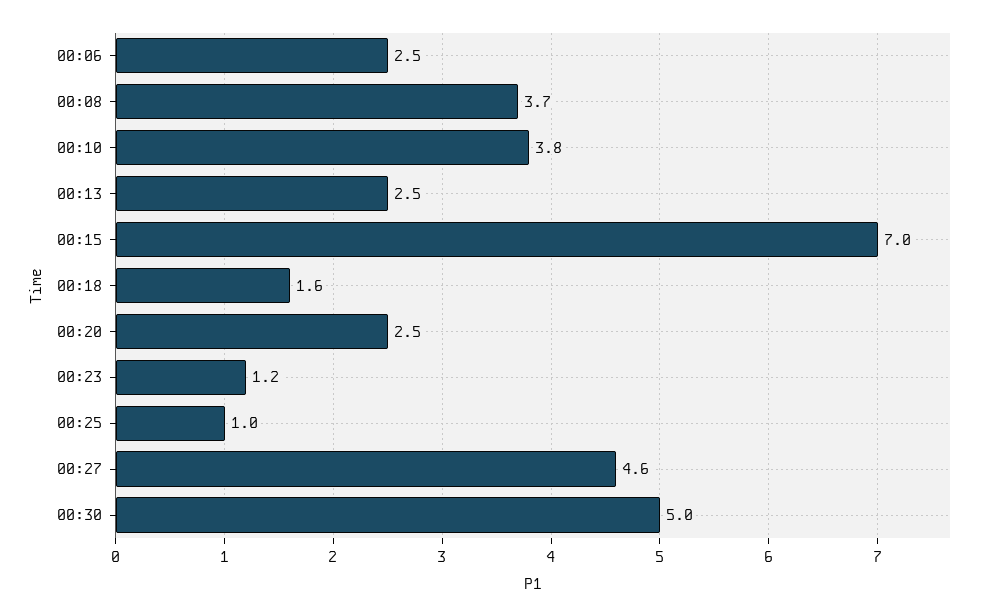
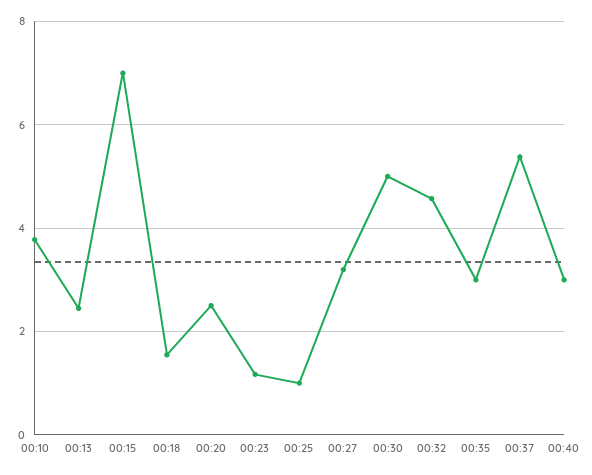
00:06: 2.5 -> none
00:08: 3.7 -> none
00:27: 4.6 -> 3.2
00:32: none -> 4.6
00:35: none -> 3
00:37: none -> 5.4
00:40: none -> 3

